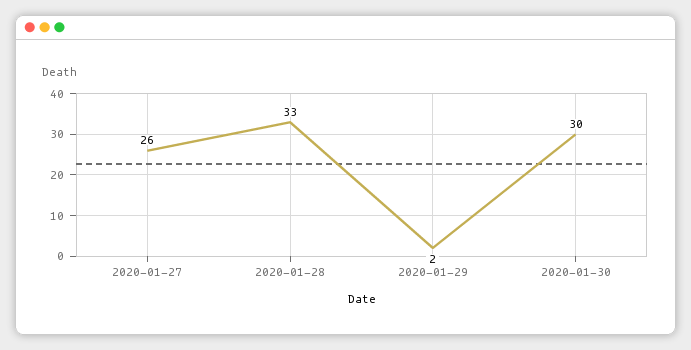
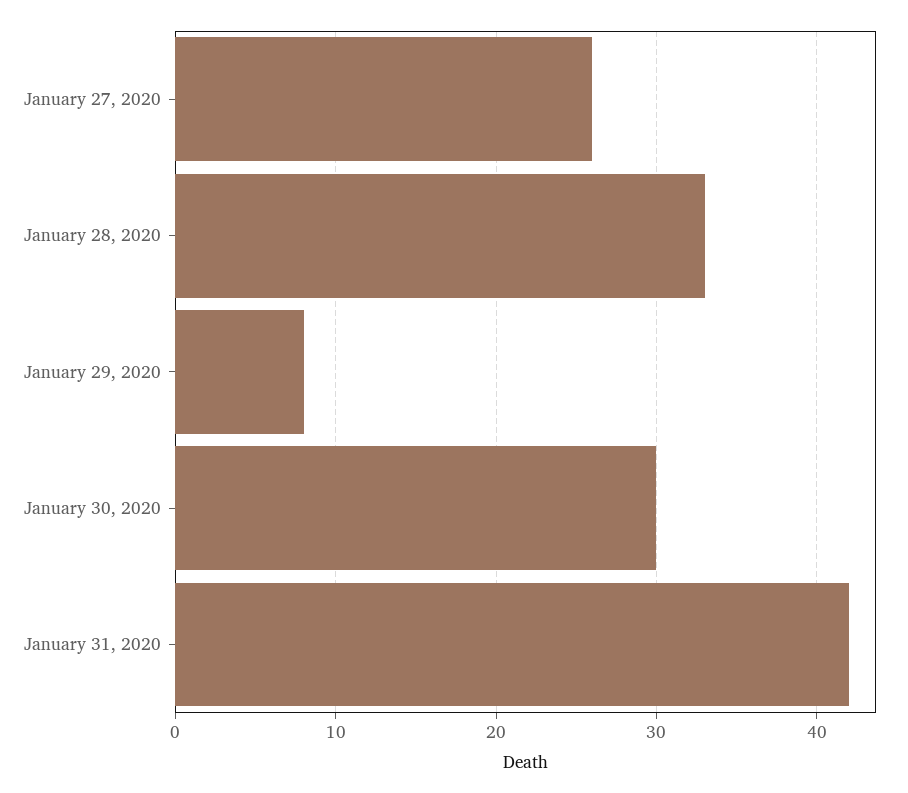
2020-01-29: 2 -> 8
January 31, 2020: none -> 42

